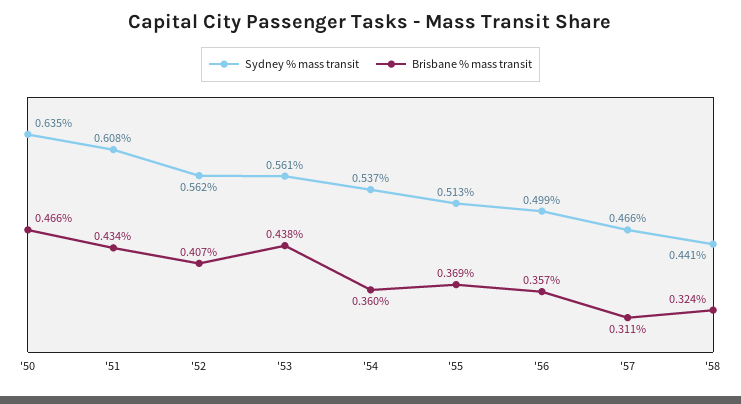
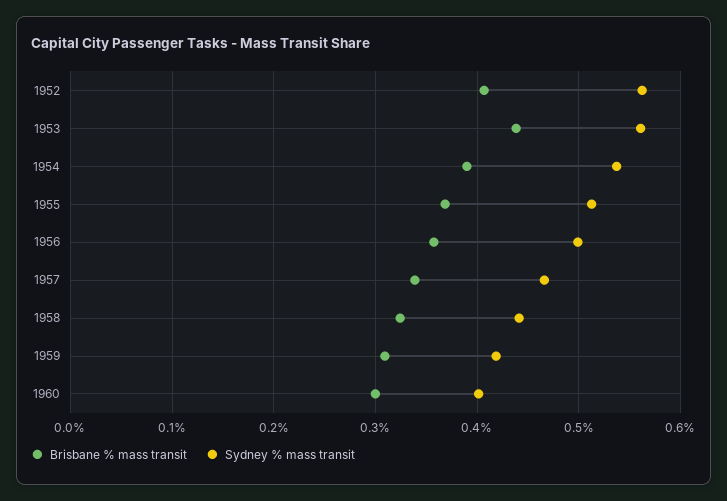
Sydney % mass transit, '50: 0.635 -> none
Brisbane % mass transit, '50: 0.466 -> none
Sydney % mass transit, '51: 0.608 -> none
Brisbane % mass transit, '51: 0.434 -> none
Brisbane % mass transit, '54: 0.36 -> 0.39
Brisbane % mass transit, '57: 0.311 -> 0.34
Brisbane % mass transit, 1959: none -> 0.31
Sydney % mass transit, 1959: none -> 0.42
Brisbane % mass transit, 1960: none -> 0.3
Sydney % mass transit, 1960: none -> 0.4

